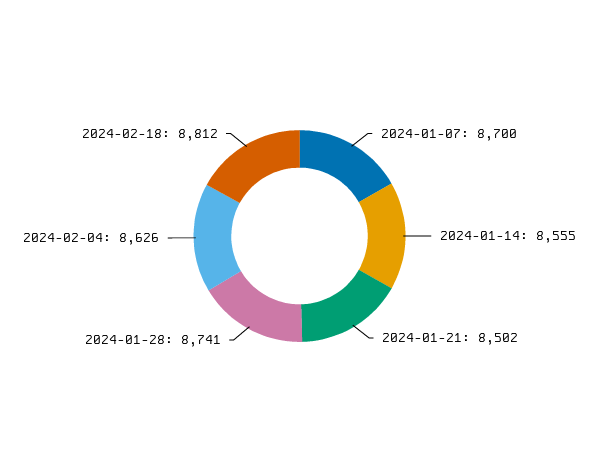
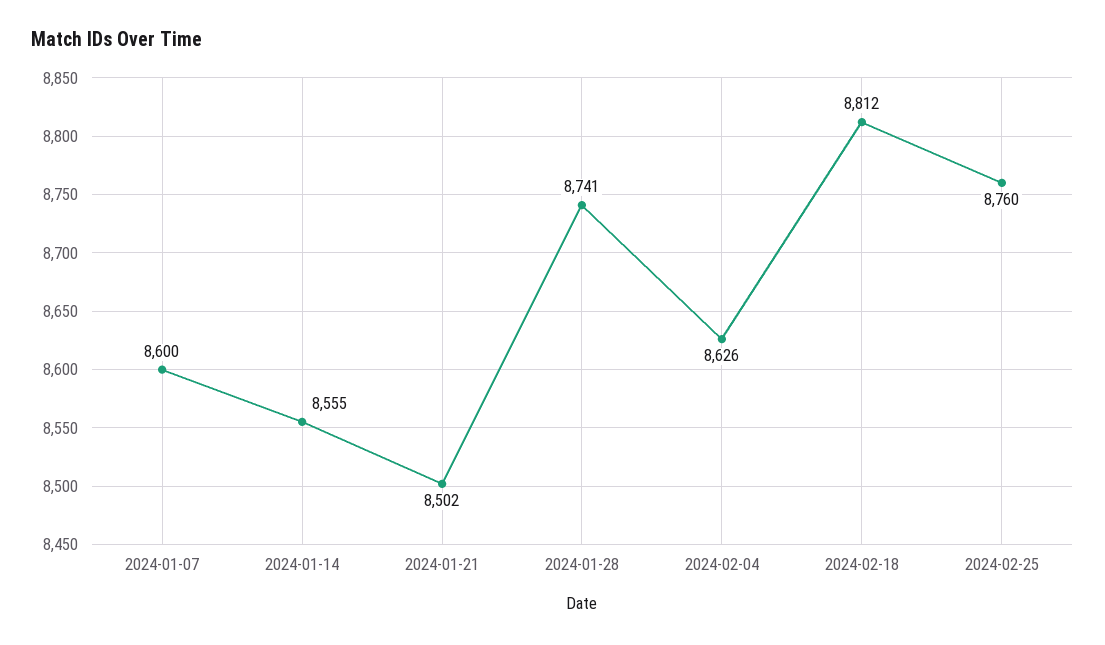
2024-01-07: 8700 -> 8600
2024-02-25: none -> 8760

